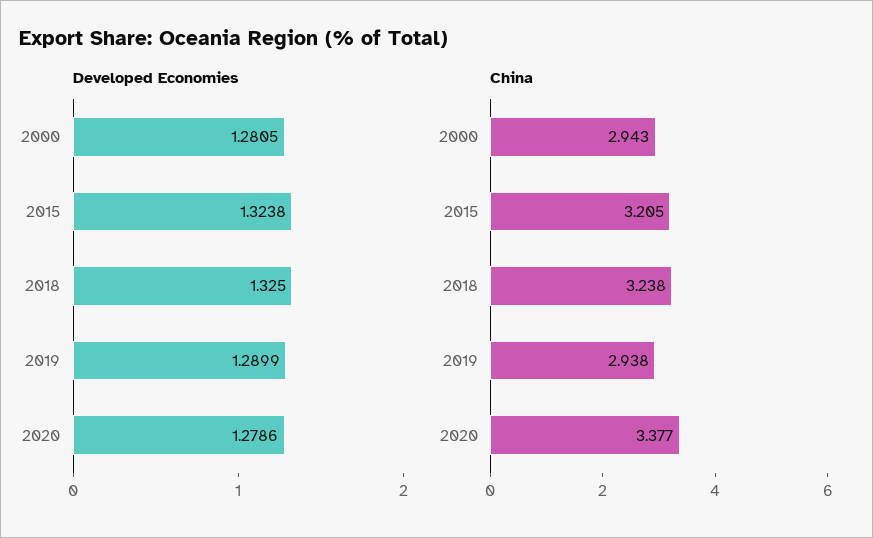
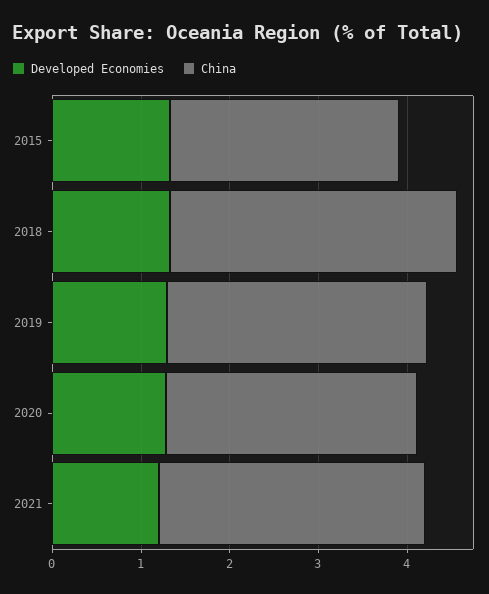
Developed Economies, 2000: 1.2805 -> none
China, 2000: 2.943 -> none
China, 2015: 3.205 -> 2.6
China, 2020: 3.377 -> 2.8
Developed Economies, 2021: none -> 1.2
China, 2021: none -> 3

